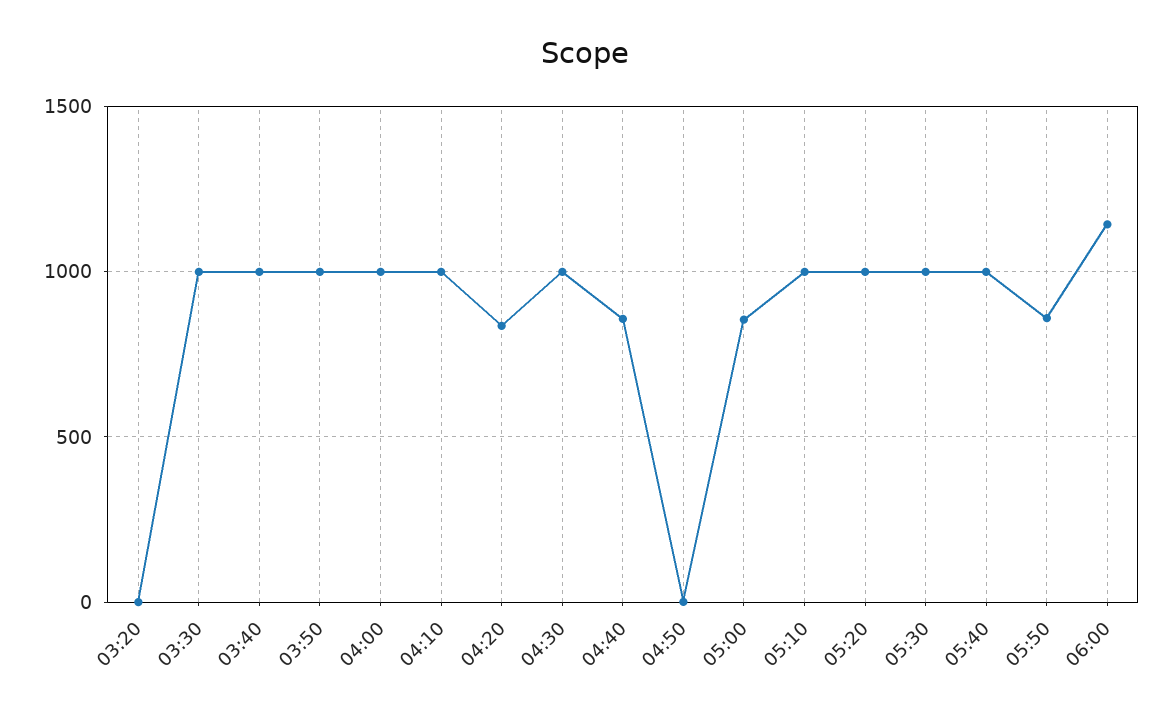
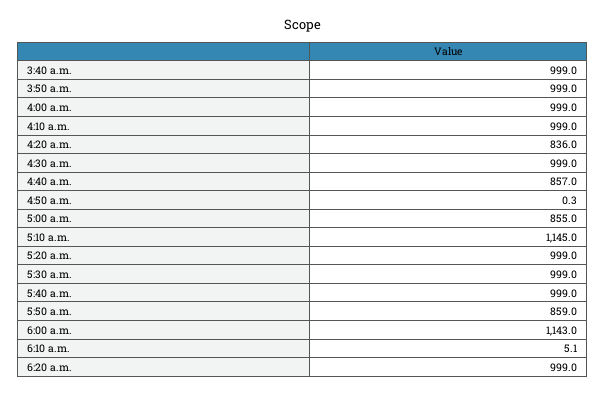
03:20: 0 -> none
03:30: 1000 -> none
05:10: 1000 -> 1145
6:10 a.m.: none -> 5.1
6:20 a.m.: none -> 999

